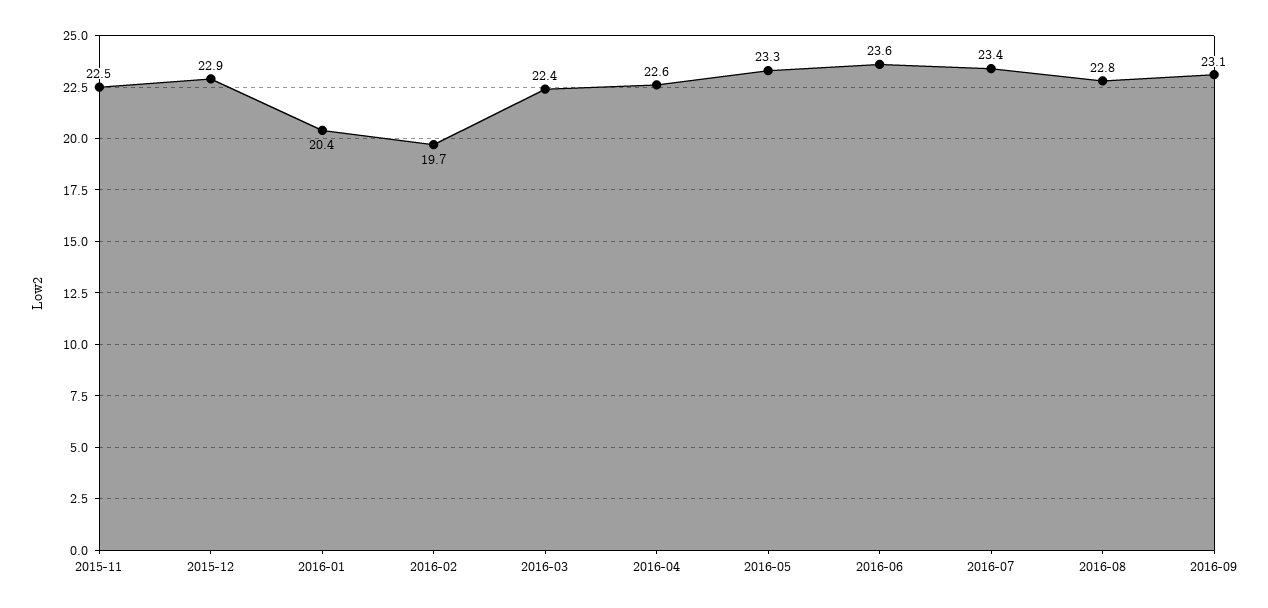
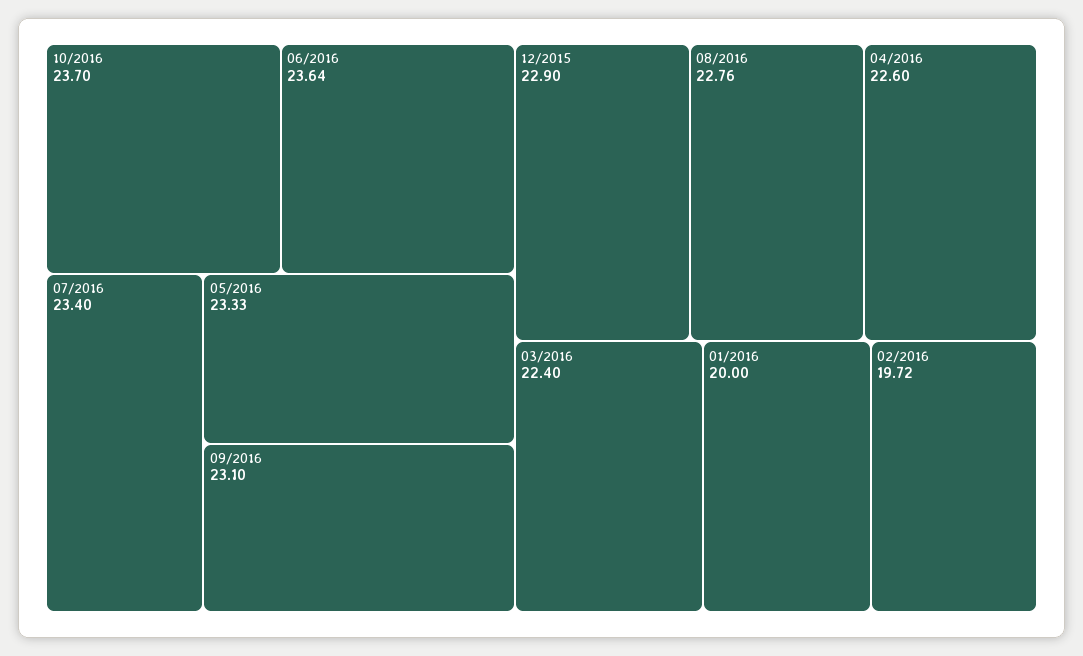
2015-11: 22.5 -> none
2016-01: 20.4 -> 20
10/2016: none -> 23.7

